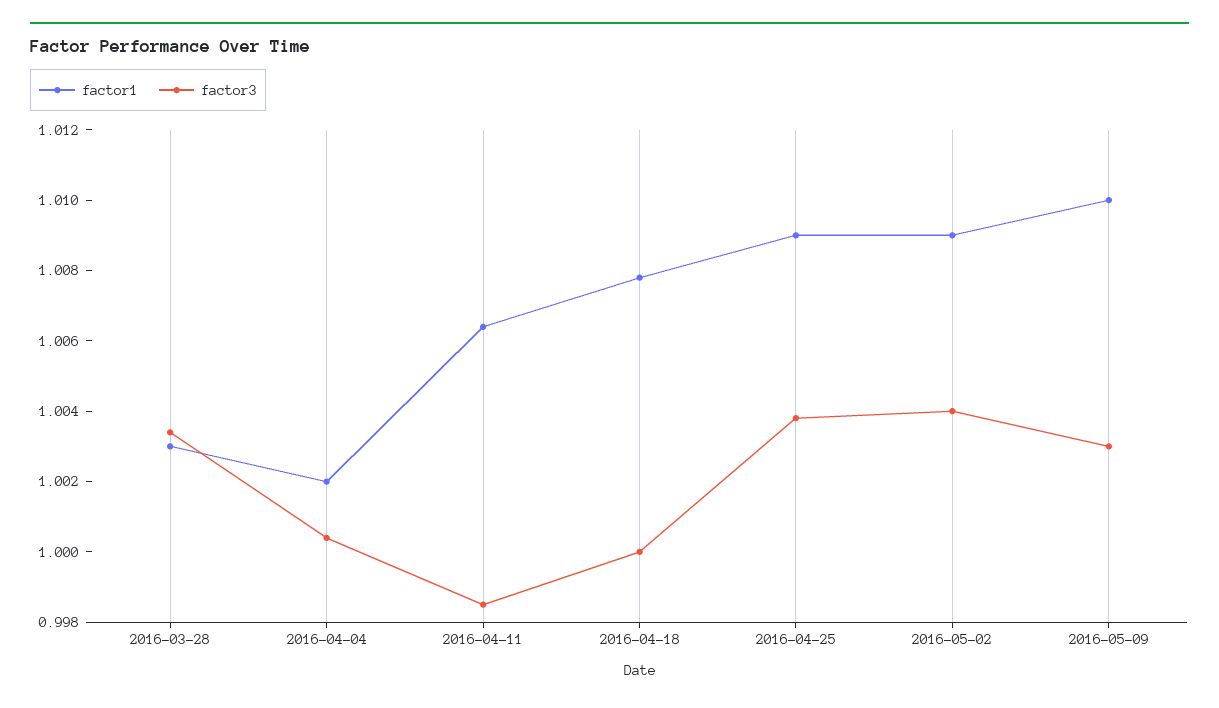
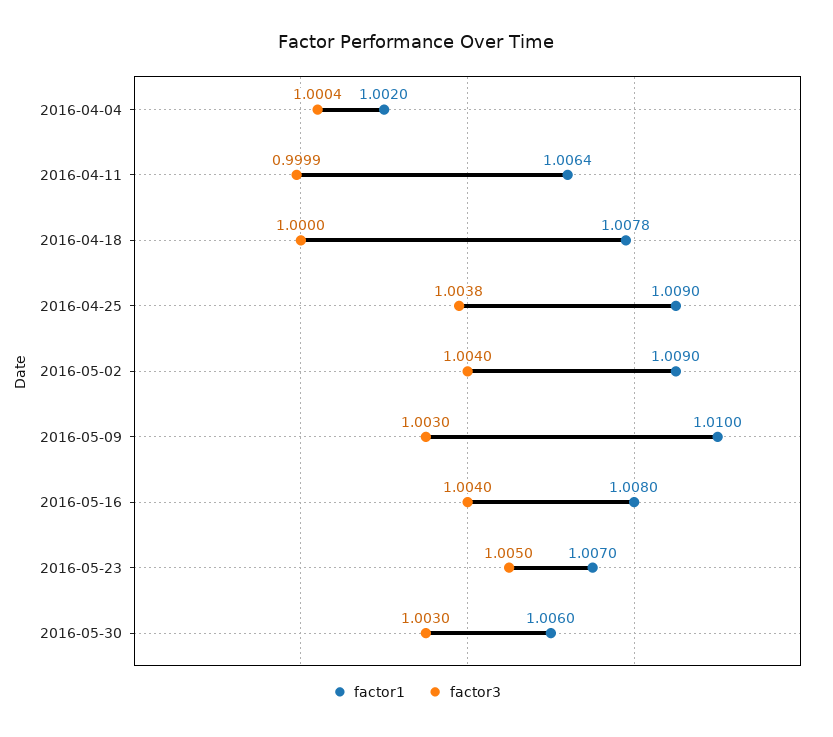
factor1, 2016-03-28: 1.003 -> none
factor3, 2016-03-28: 1.0035 -> none
factor3, 2016-04-11: 0.9985 -> 0.9999
factor1, 2016-05-16: none -> 1.008
factor3, 2016-05-16: none -> 1.004
factor1, 2016-05-23: none -> 1.007
factor3, 2016-05-23: none -> 1.005
factor1, 2016-05-30: none -> 1.006
factor3, 2016-05-30: none -> 1.003

